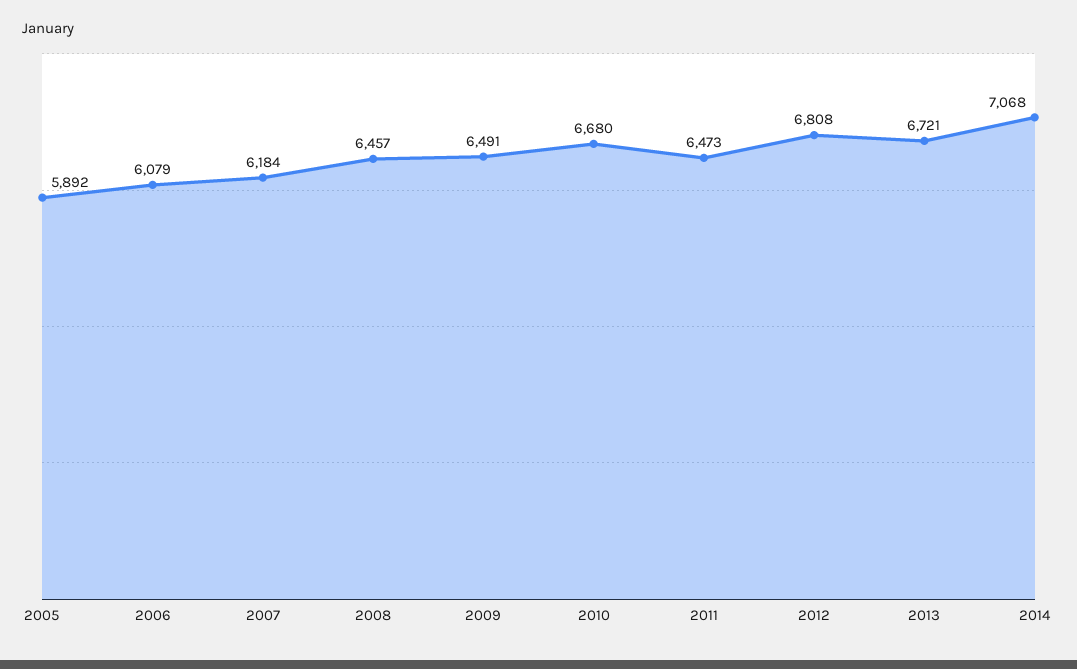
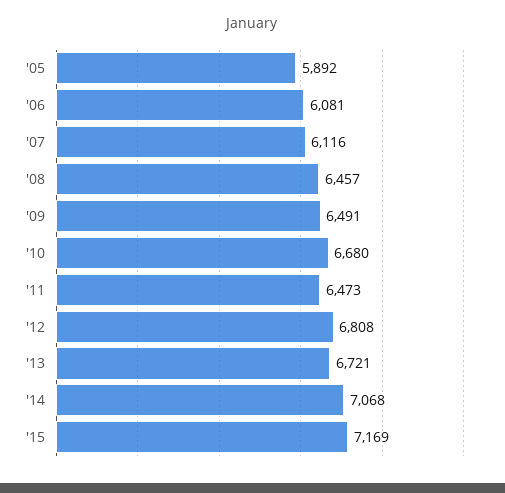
2006: 6079 -> 6081
2007: 6184 -> 6116
'15: none -> 7169

